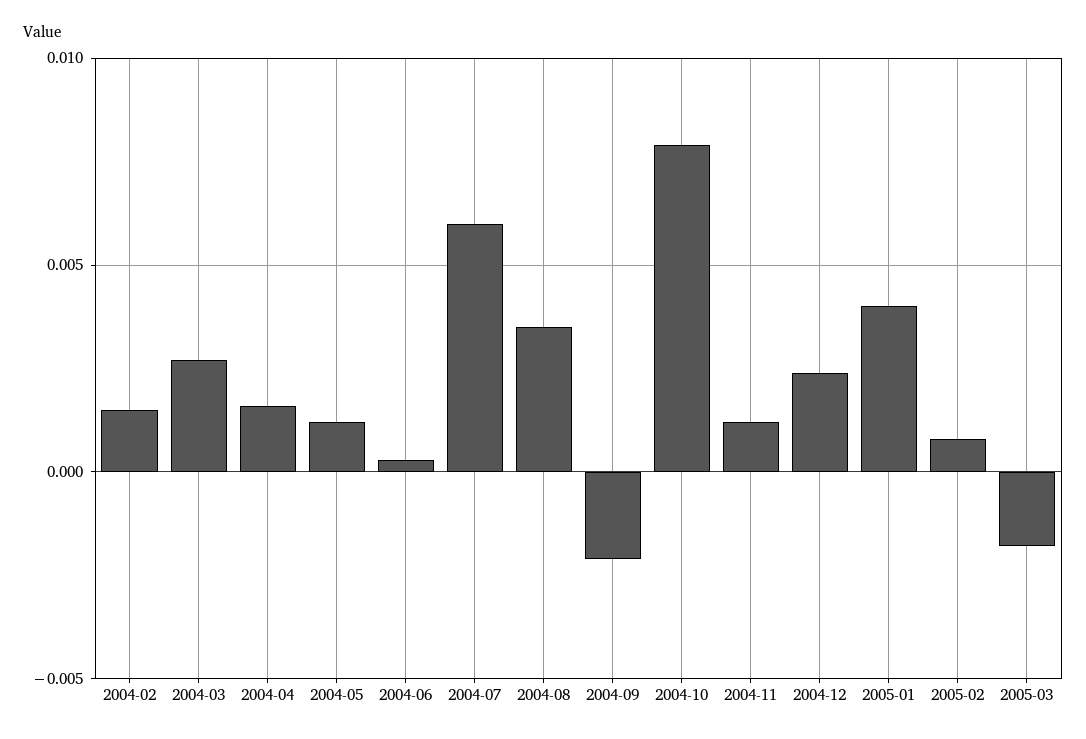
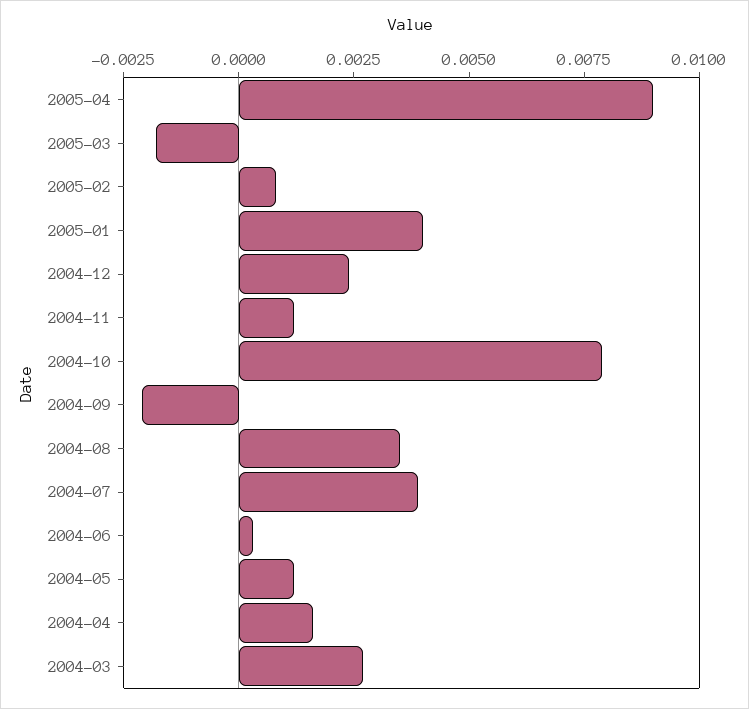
2004-02: 0.0015 -> none
2004-07: 0.006 -> 0.004
2005-04: none -> 0.009

